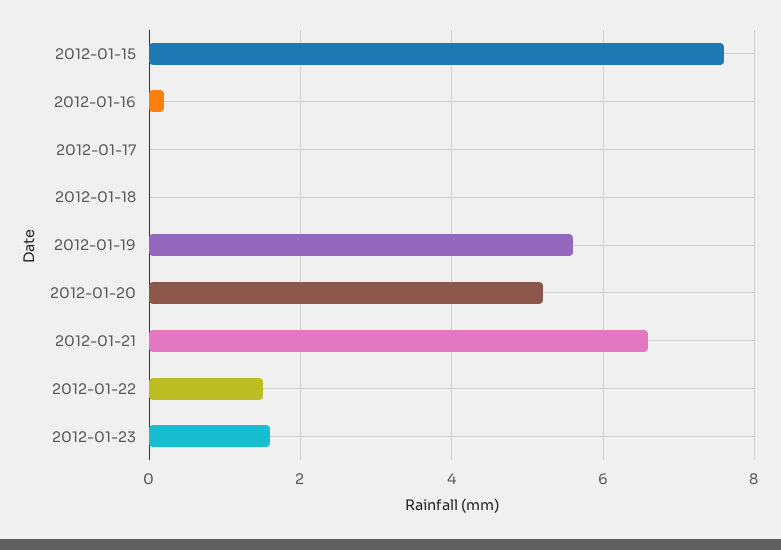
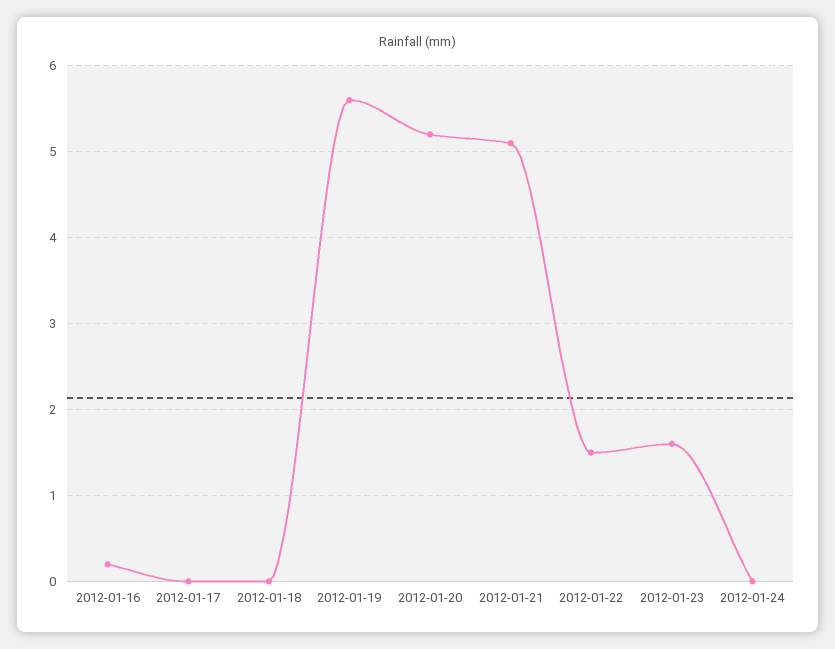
2012-01-15: 7.5 -> none
2012-01-21: 6.5 -> 5.1
2012-01-24: none -> 0

